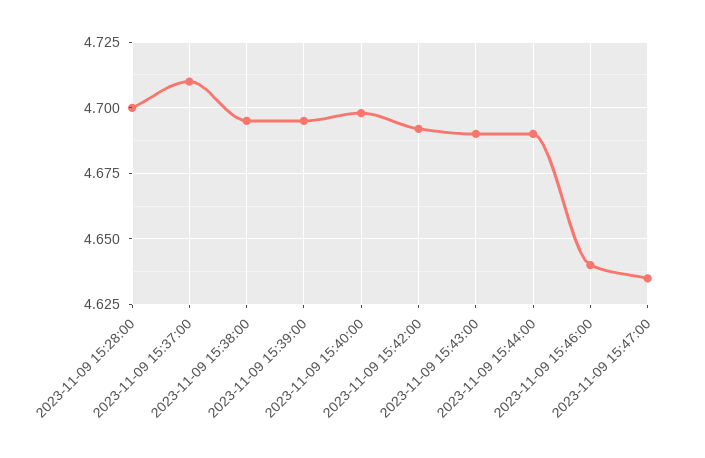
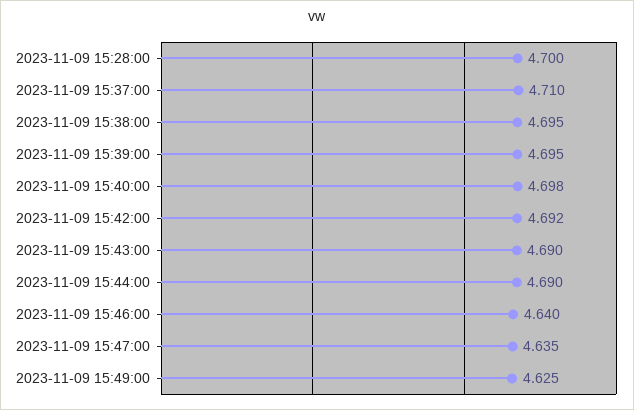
2023-11-09 15:49:00: none -> 4.625

